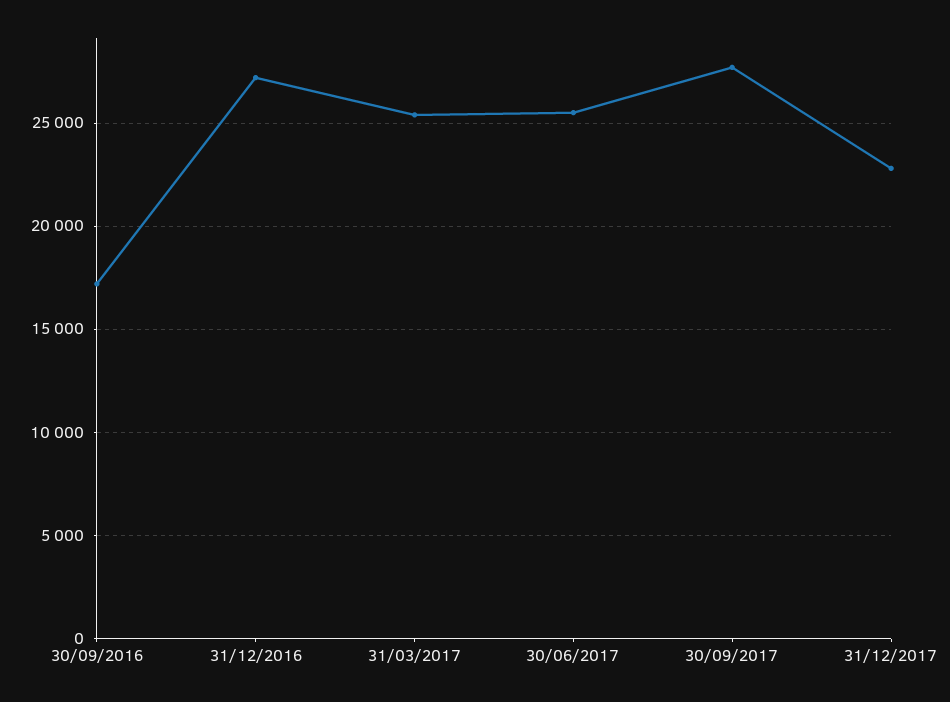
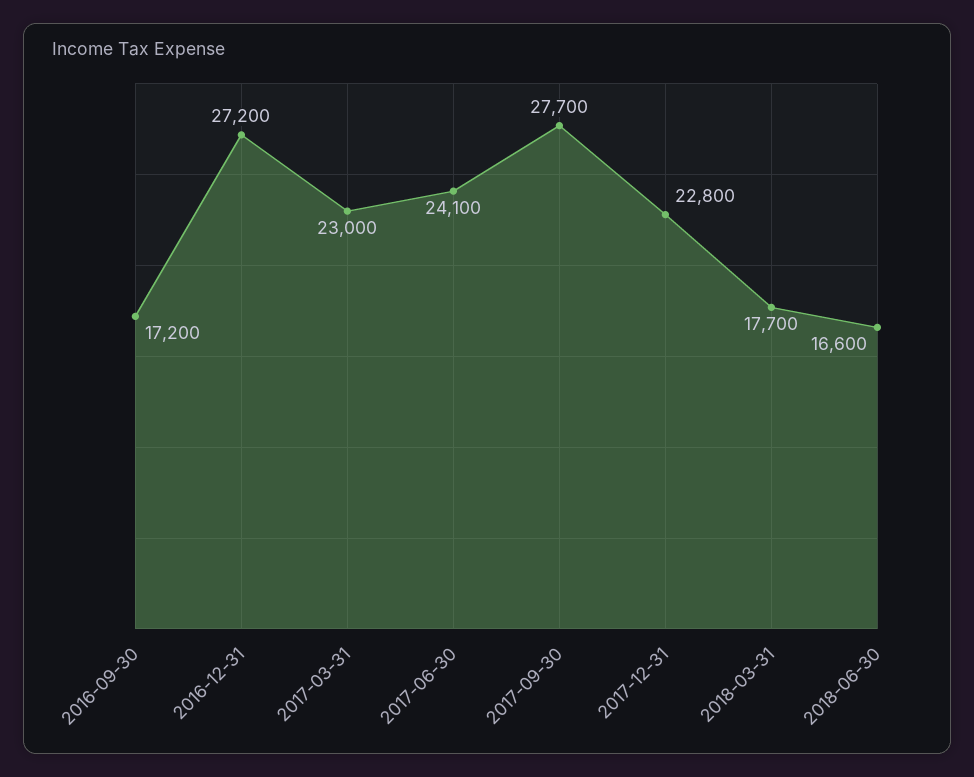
31/03/2017: 25500 -> 23000
30/06/2017: 25500 -> 24100
2018-03-31: none -> 17700
2018-06-30: none -> 16600

